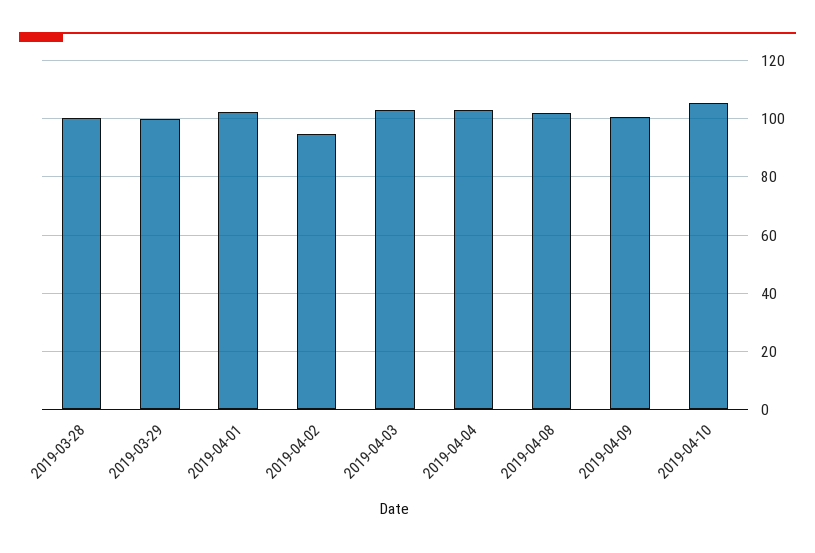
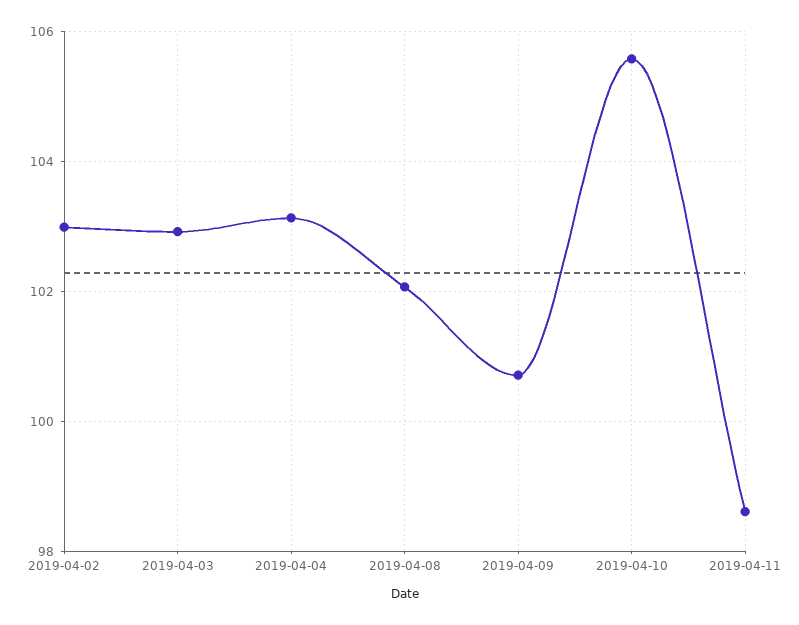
2019-03-28: 100 -> none
2019-03-29: 100 -> none
2019-04-01: 102.5 -> none
2019-04-02: 95 -> 103
2019-04-11: none -> 98.6

